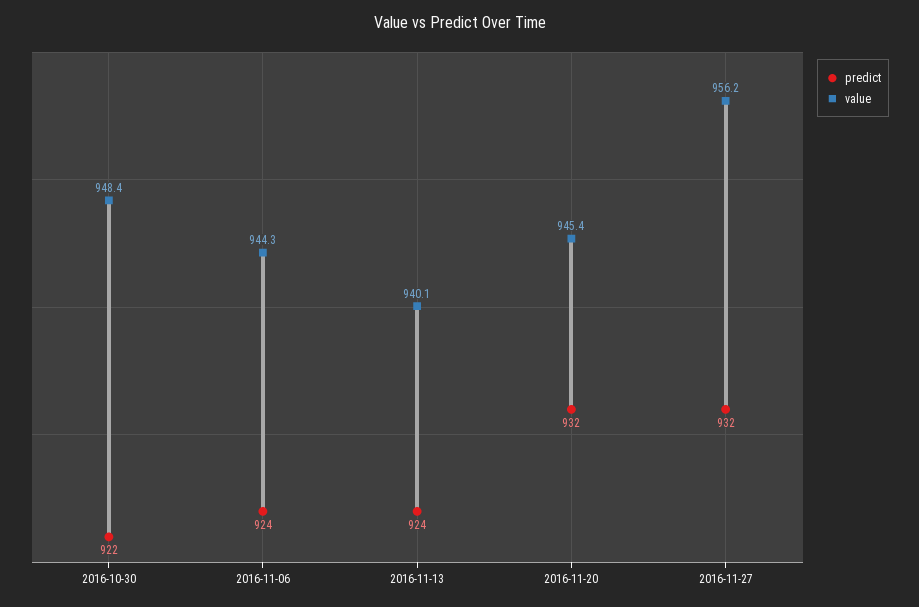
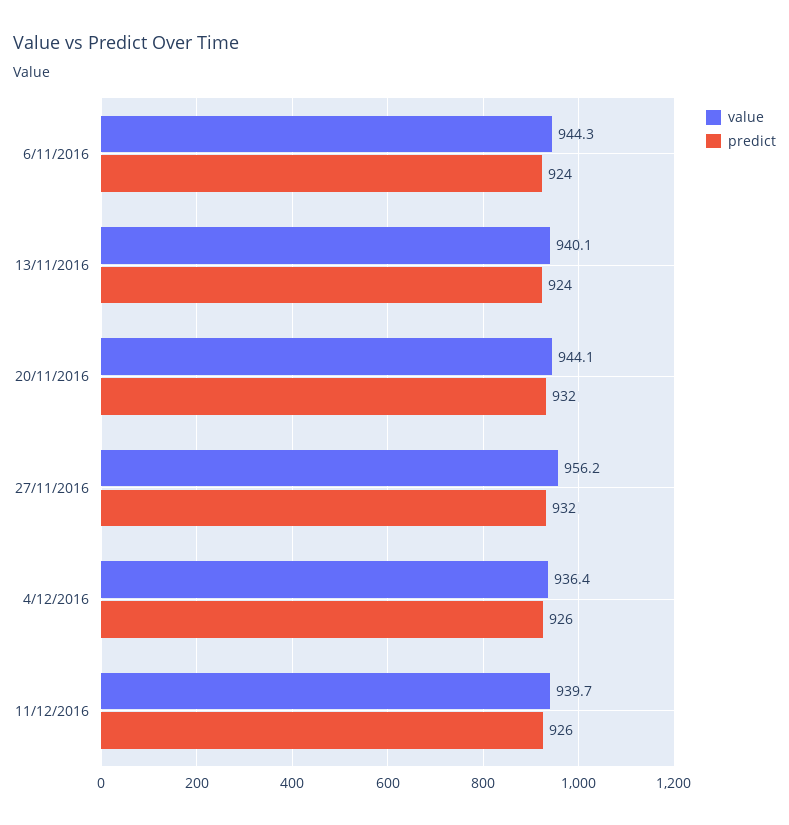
predict, 2016-10-30: 922 -> none
value, 2016-10-30: 948.4 -> none
value, 2016-11-20: 945.4 -> 944.1
value, 4/12/2016: none -> 936.4
predict, 4/12/2016: none -> 926
value, 11/12/2016: none -> 939.7
predict, 11/12/2016: none -> 926

